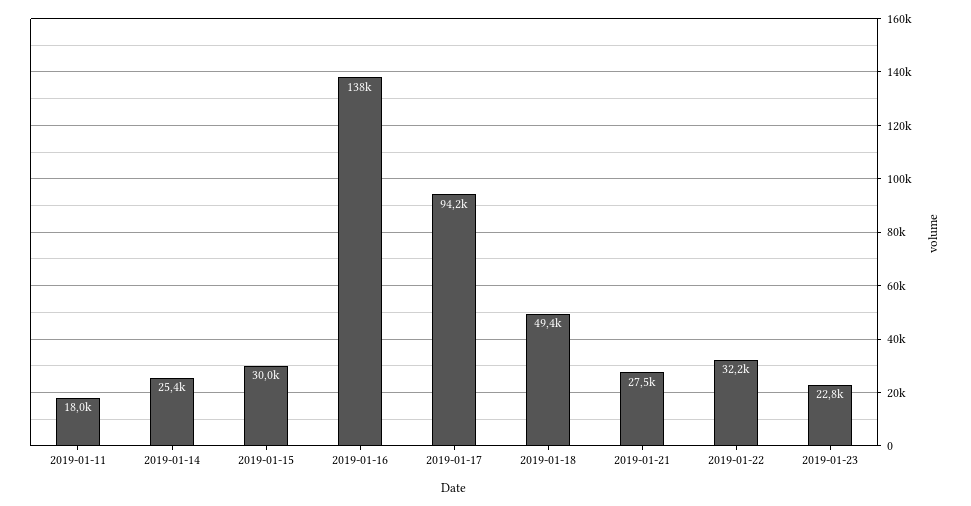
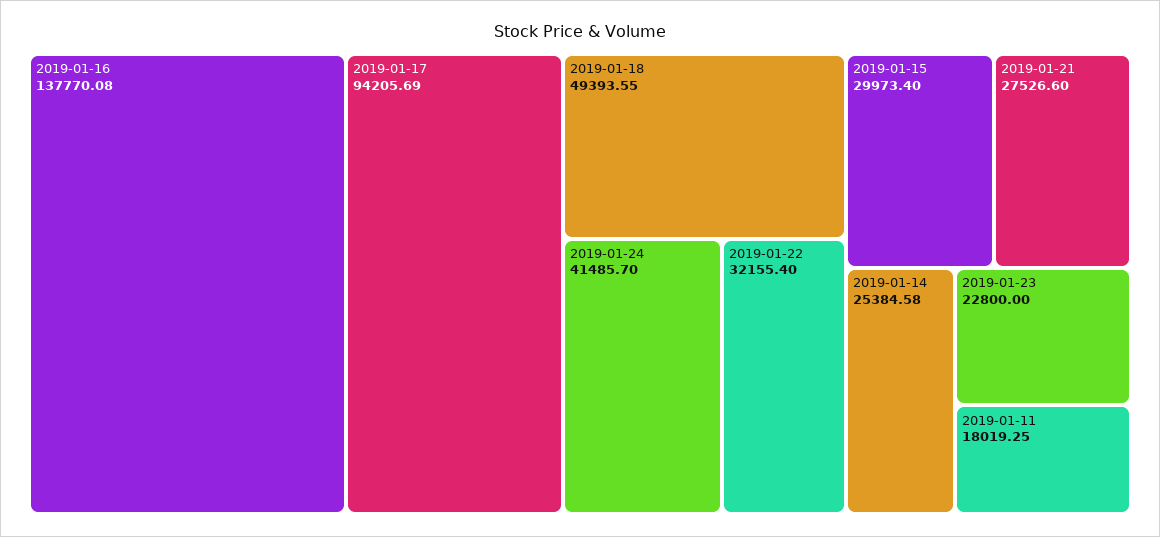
2019-01-24: none -> 41485.7

